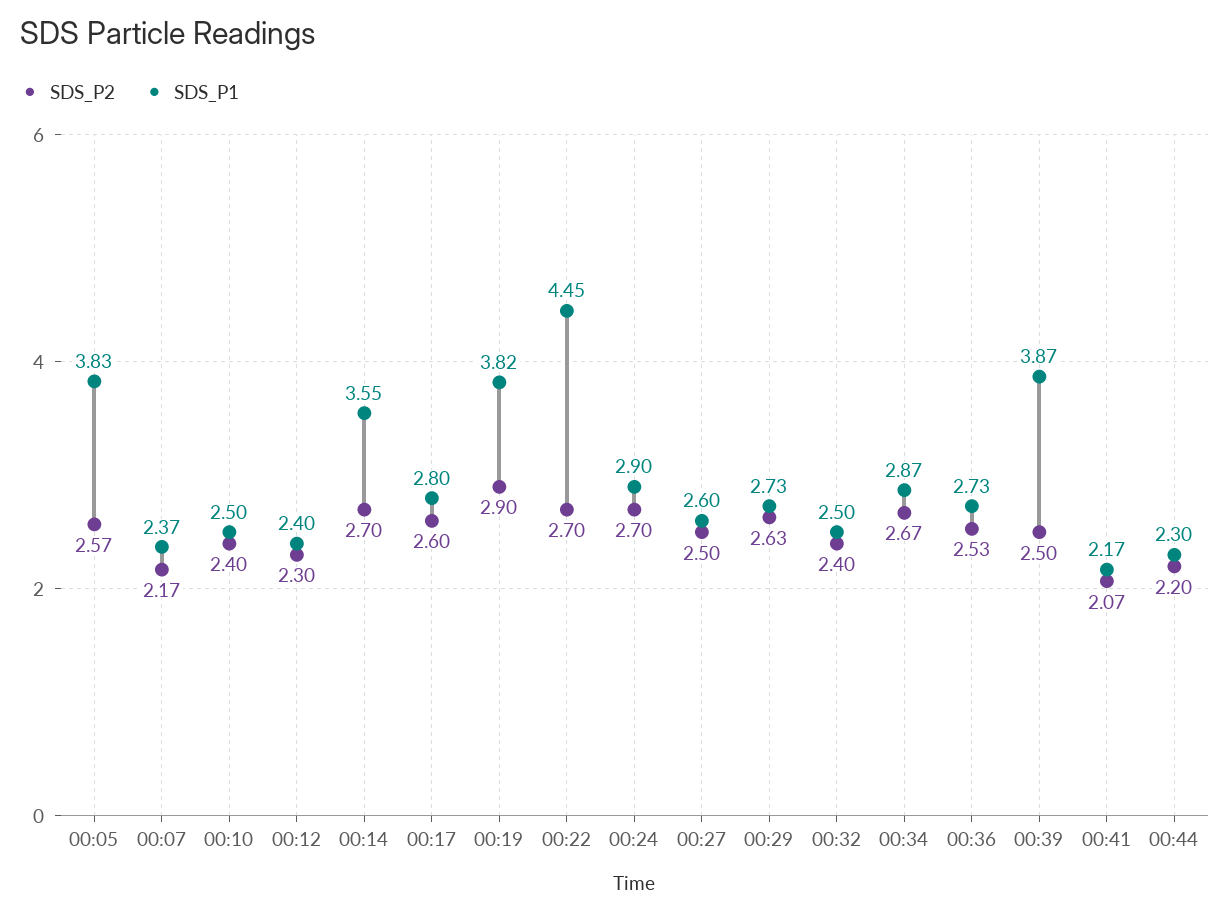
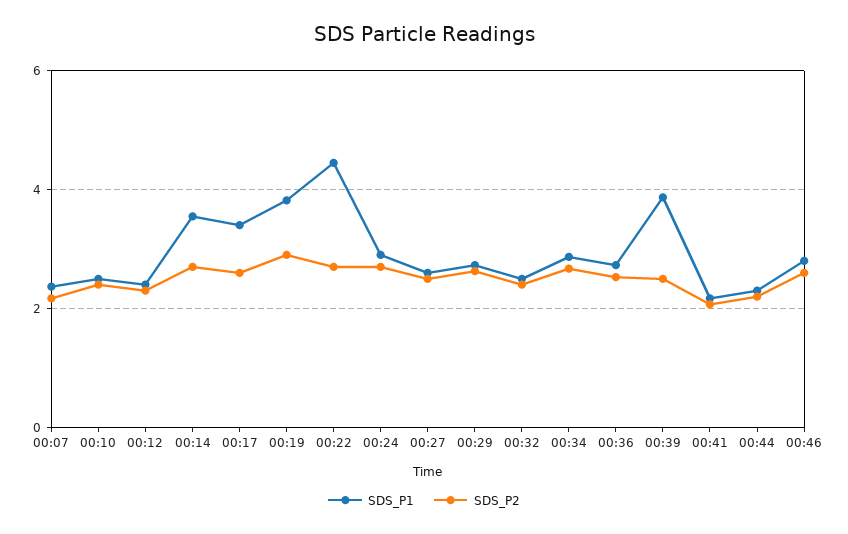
SDS_P2, 00:05: 2.57 -> none
SDS_P1, 00:05: 3.83 -> none
SDS_P1, 00:17: 2.8 -> 3.4
SDS_P1, 00:46: none -> 2.8
SDS_P2, 00:46: none -> 2.6

